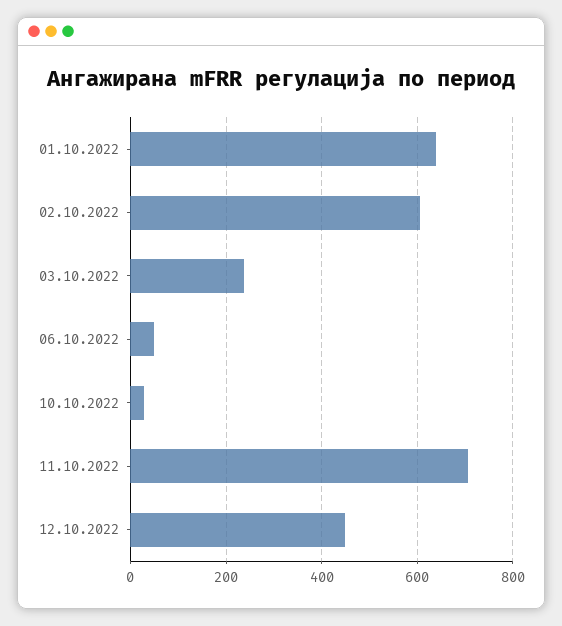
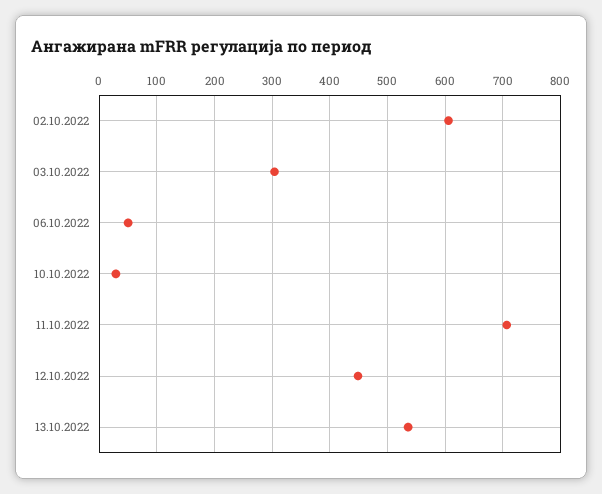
01.10.2022: 640 -> none
03.10.2022: 240 -> 300
13.10.2022: none -> 540

